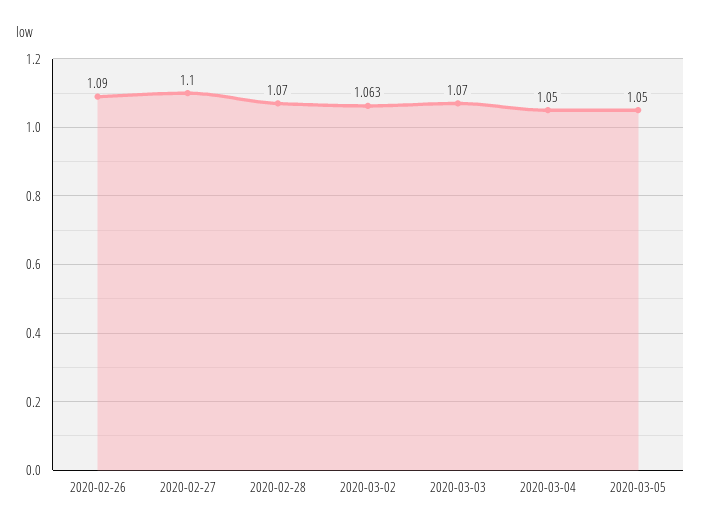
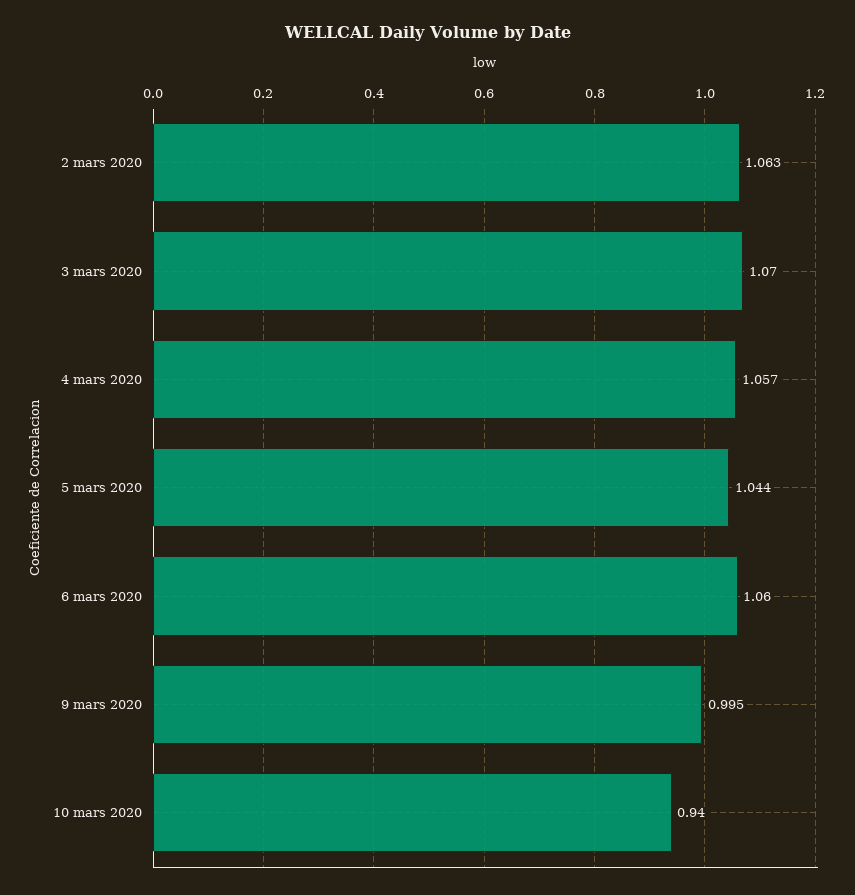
2020-02-26: 1.09 -> none
2020-02-27: 1.1 -> none
2020-02-28: 1.07 -> none
2020-03-04: 1.05 -> 1.057
2020-03-05: 1.05 -> 1.044
6 mars 2020: none -> 1.06
9 mars 2020: none -> 0.995
10 mars 2020: none -> 0.94

